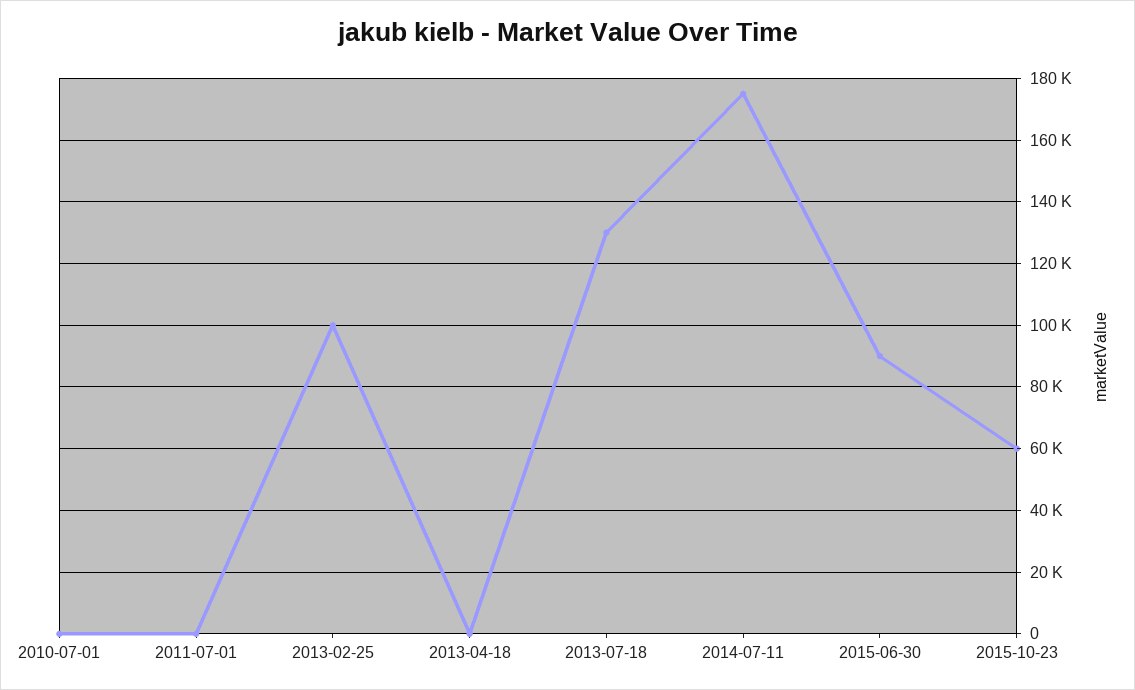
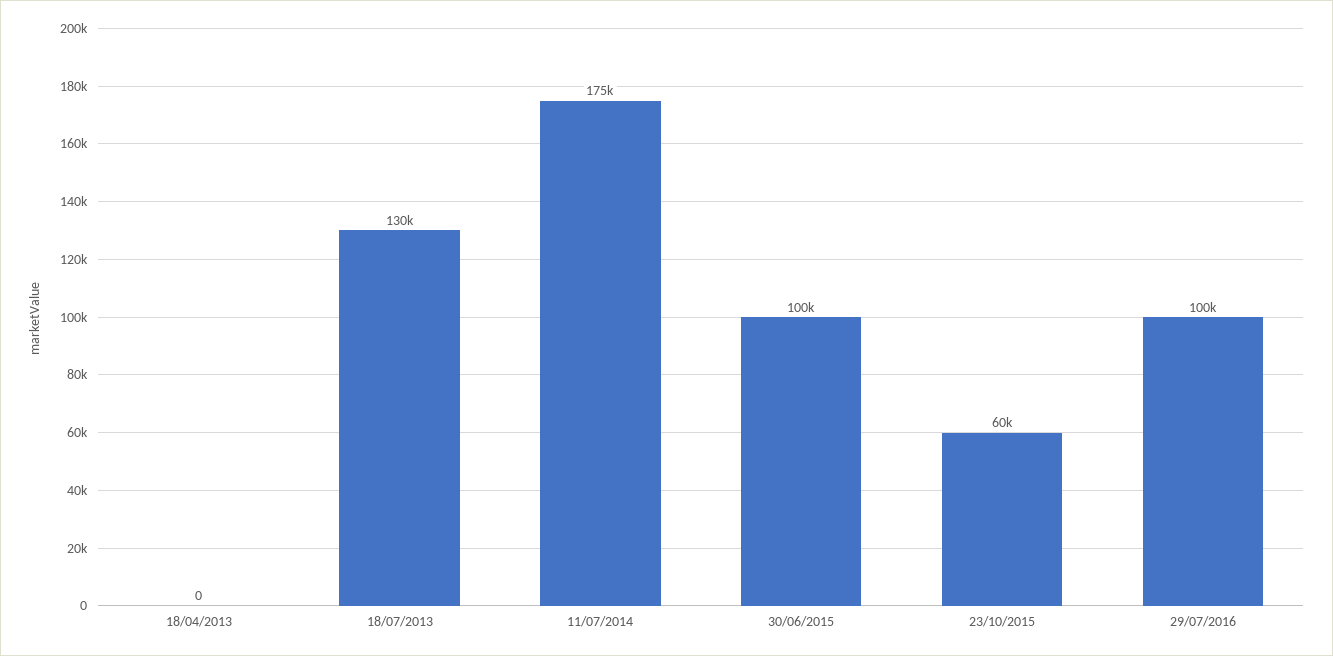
2010-07-01: 0 -> none
2011-07-01: 0 -> none
2013-02-25: 100000 -> none
2015-06-30: 90000 -> 100000
29/07/2016: none -> 100000

